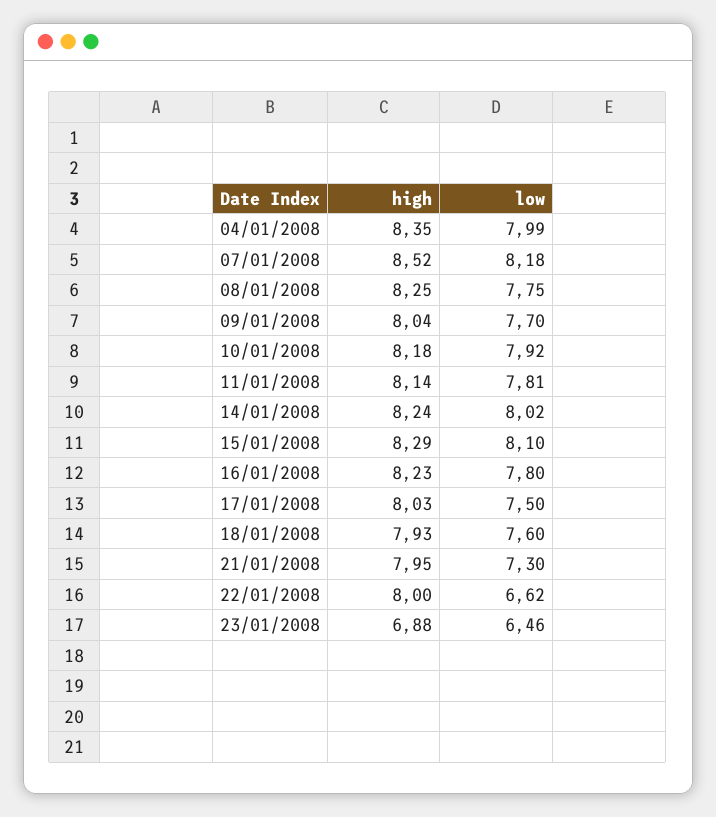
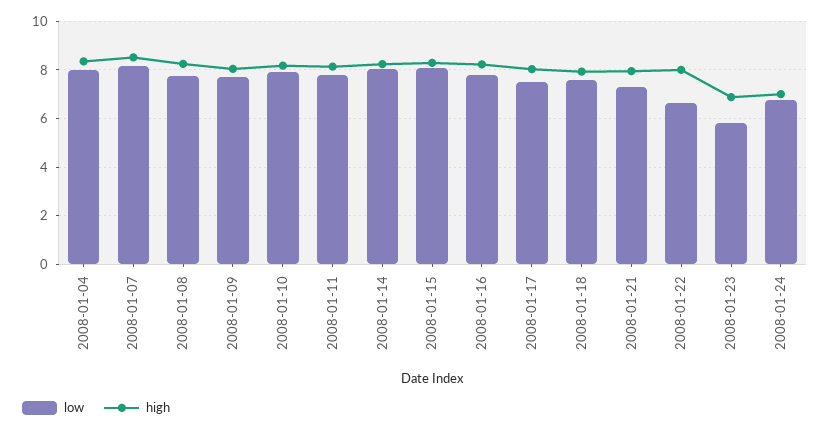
low, 23/01/2008: 6.46 -> 5.75
low, 2008-01-24: none -> 6.75
high, 2008-01-24: none -> 7

